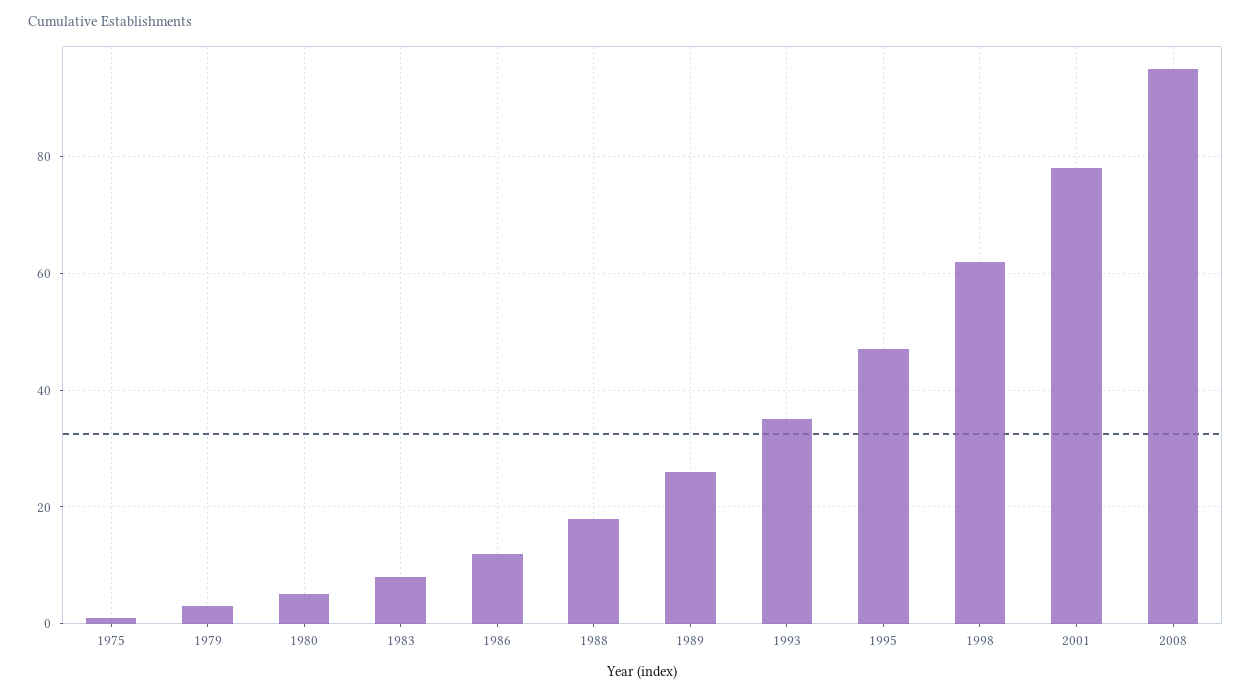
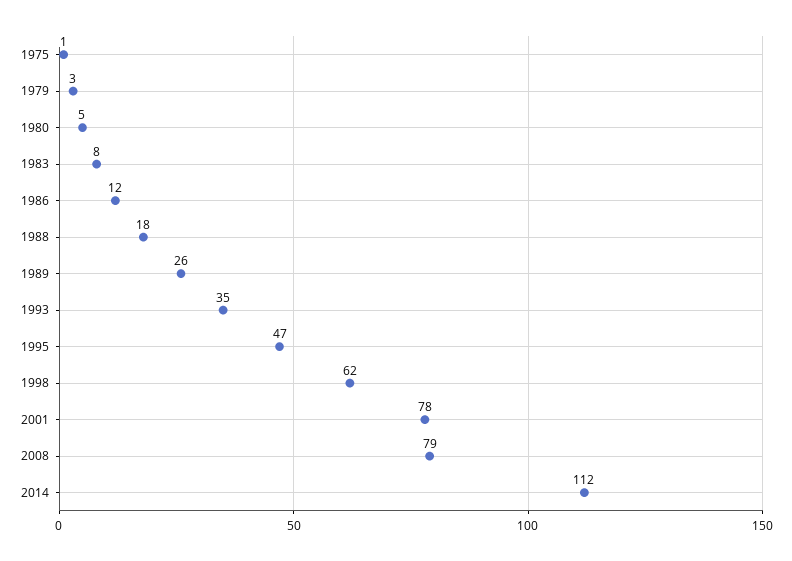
2008: 95 -> 79
2014: none -> 112

